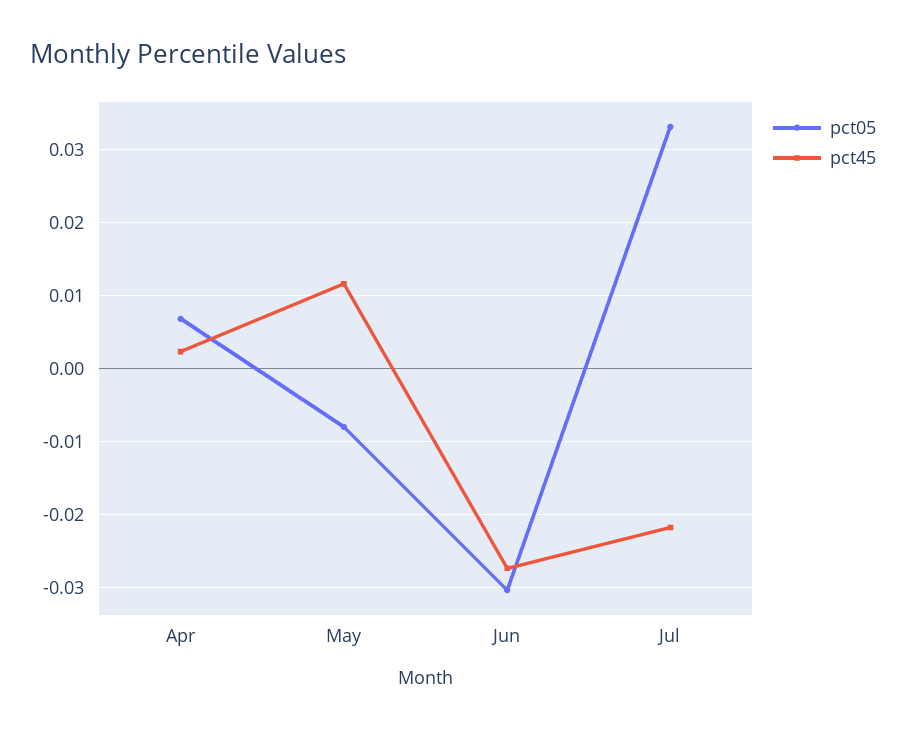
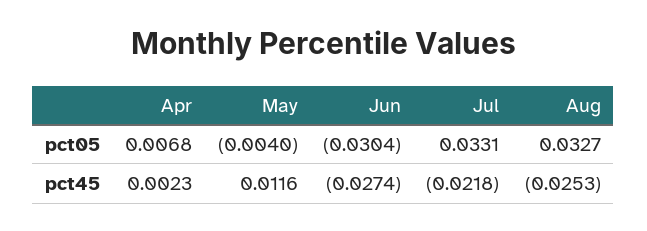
pct05, May: -0.008 -> -0.004
pct05, Aug: none -> 0.0327
pct45, Aug: none -> -0.0253

